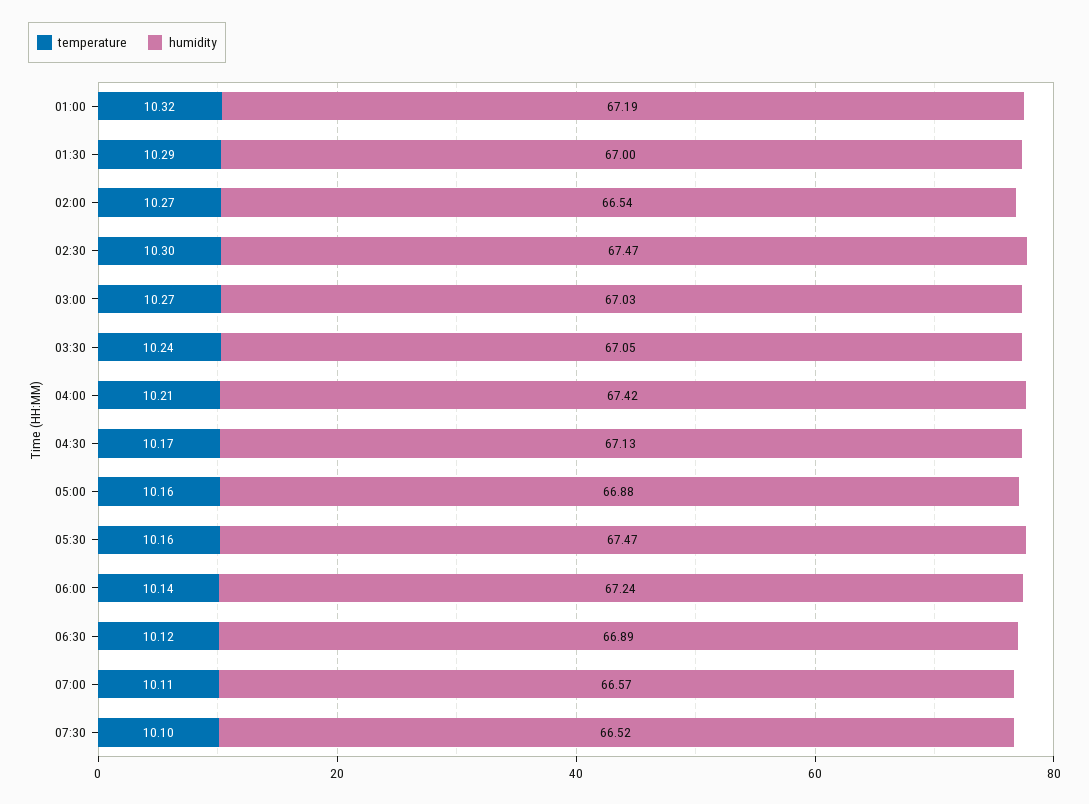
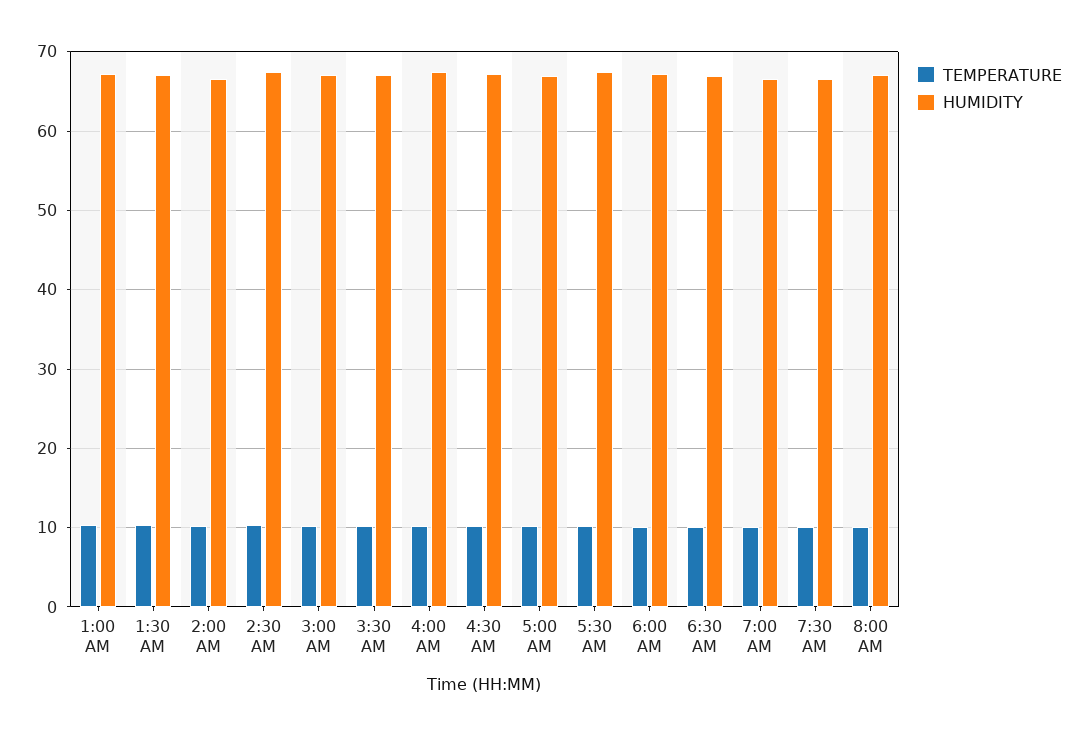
temperature, 8:00 AM: none -> 10
humidity, 8:00 AM: none -> 67

